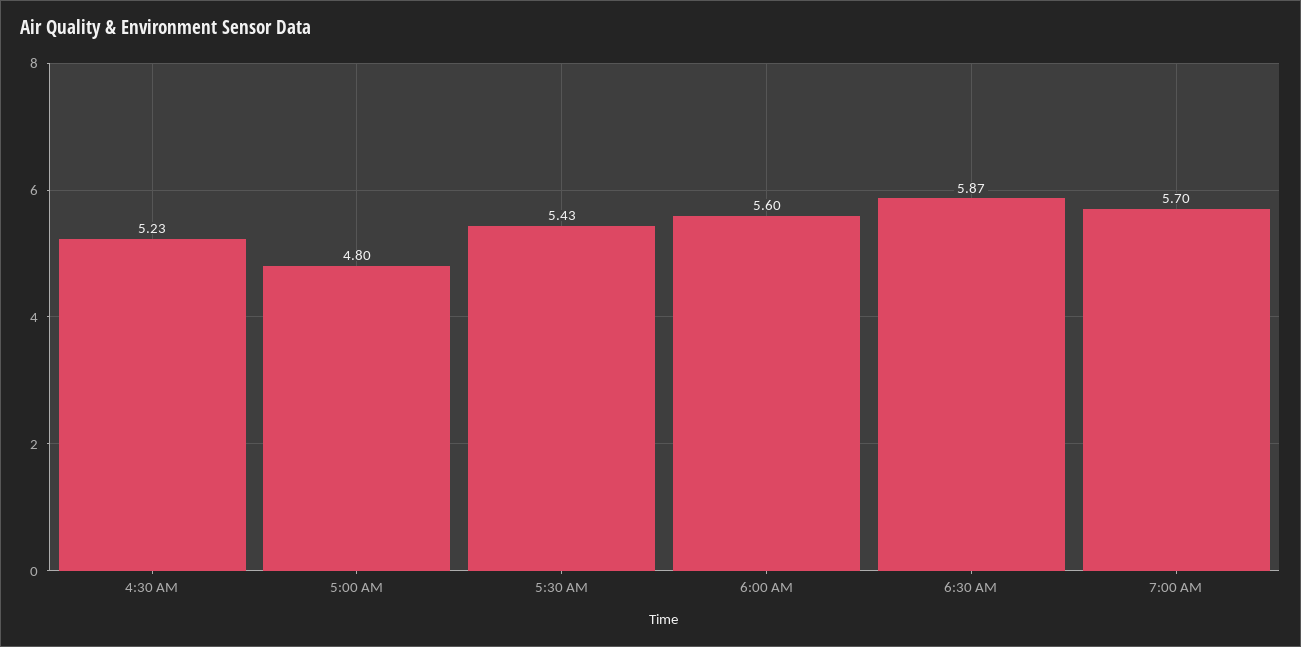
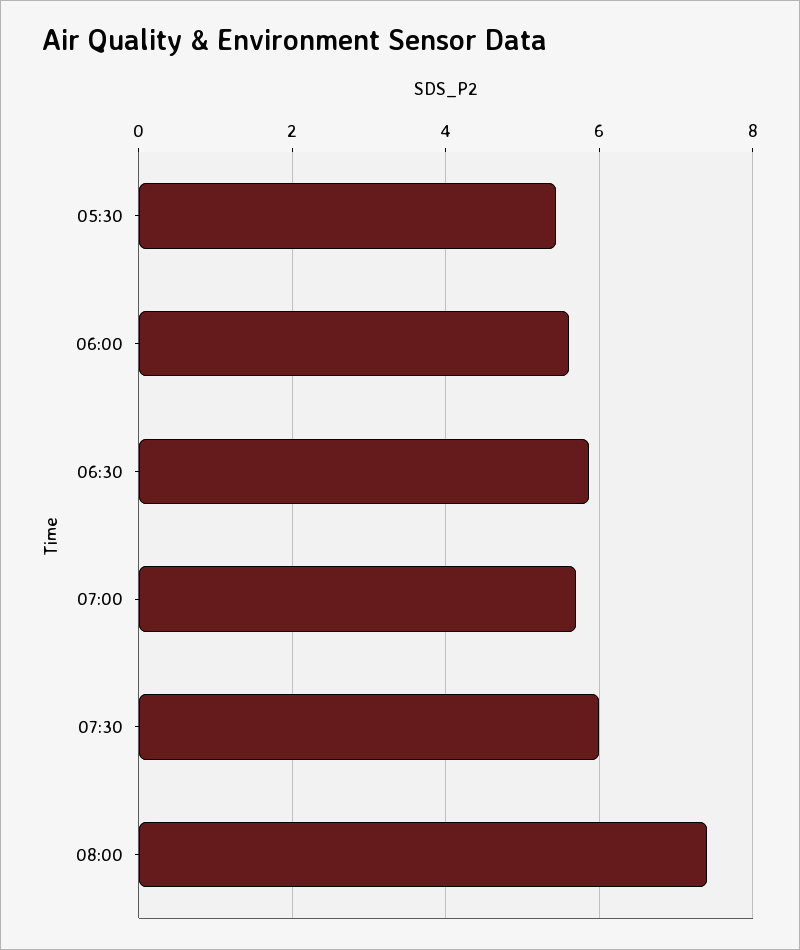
4:30 AM: 5.23 -> none
5:00 AM: 4.8 -> none
07:30: none -> 6
08:00: none -> 7.4

